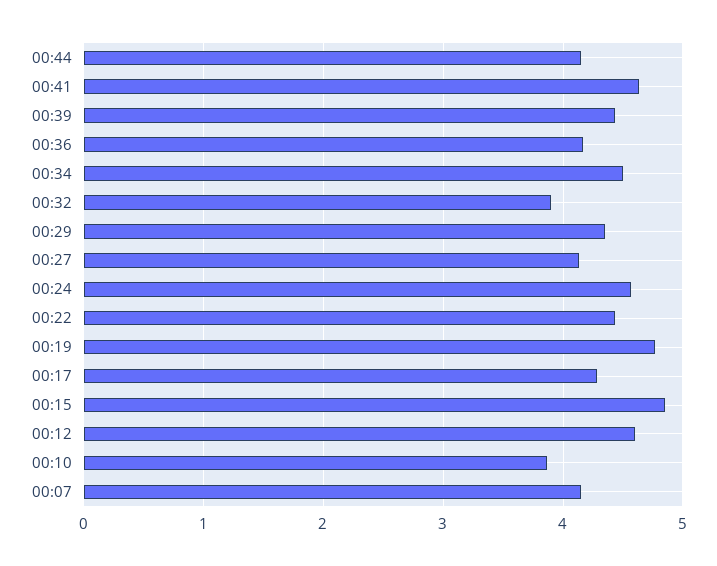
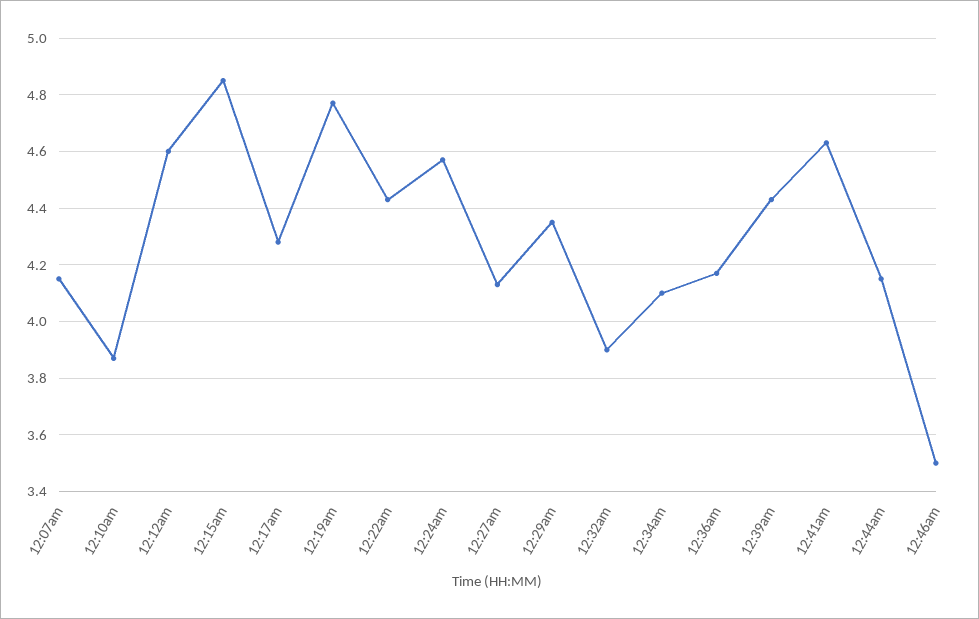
00:34: 4.5 -> 4.1
12:46am: none -> 3.5

